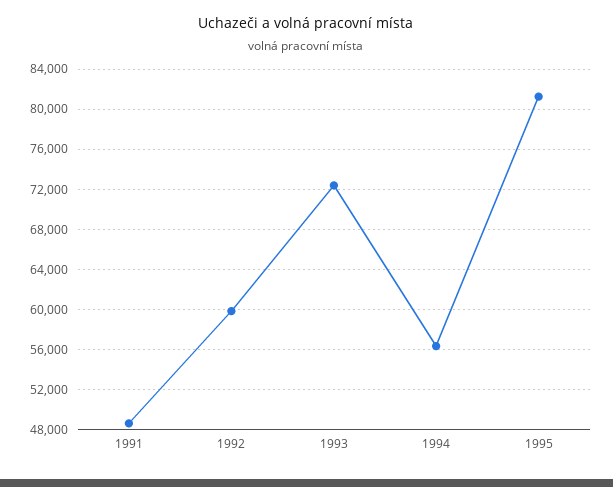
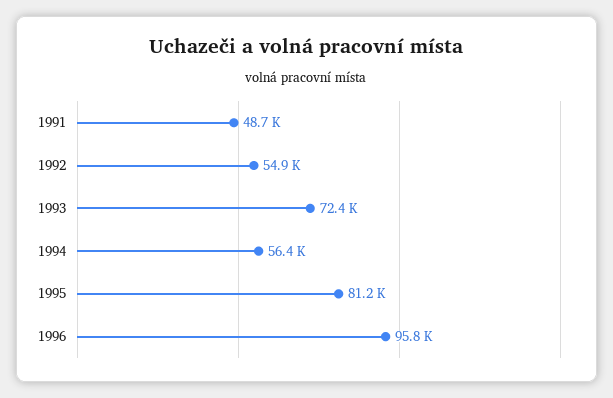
1992: 60000 -> 54900
1996: none -> 95800

